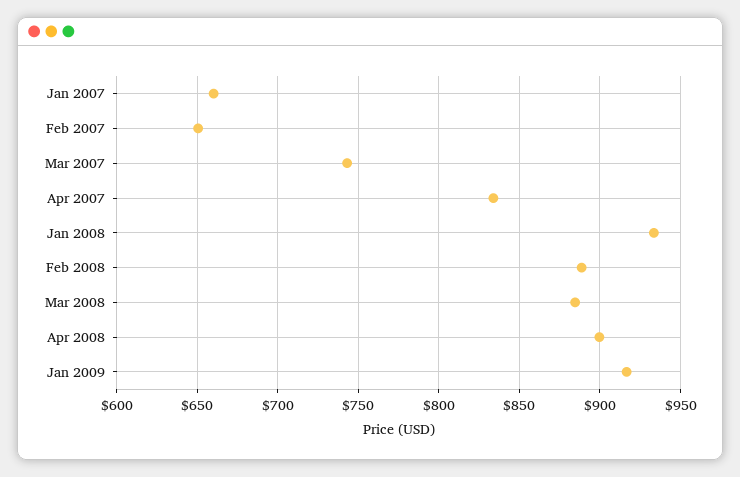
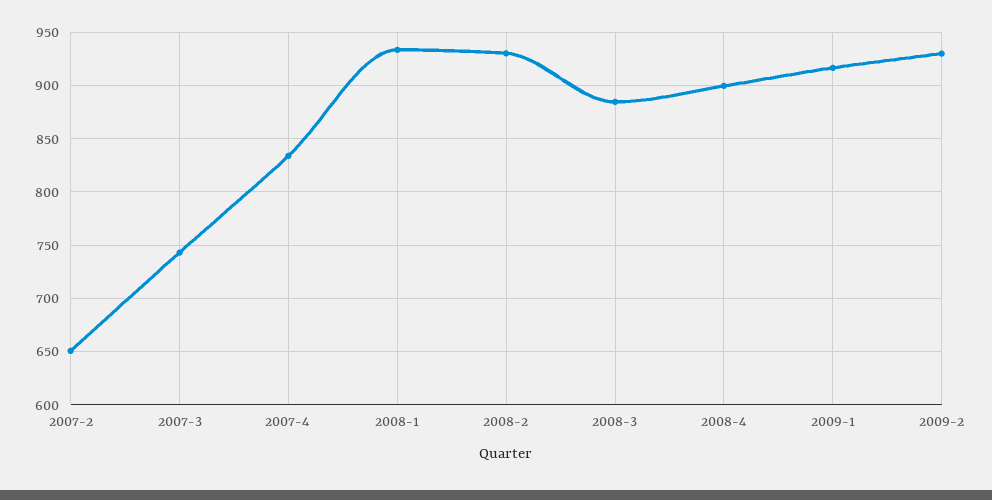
Jan 2007: 660 -> none
Feb 2008: 890 -> 930
2009-2: none -> 930

